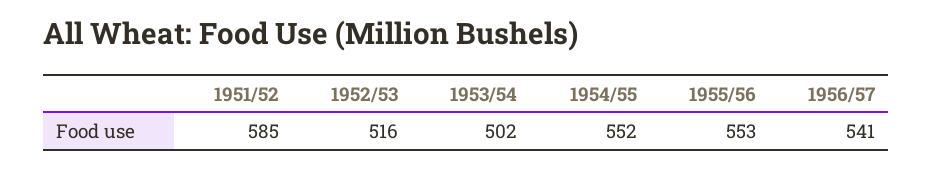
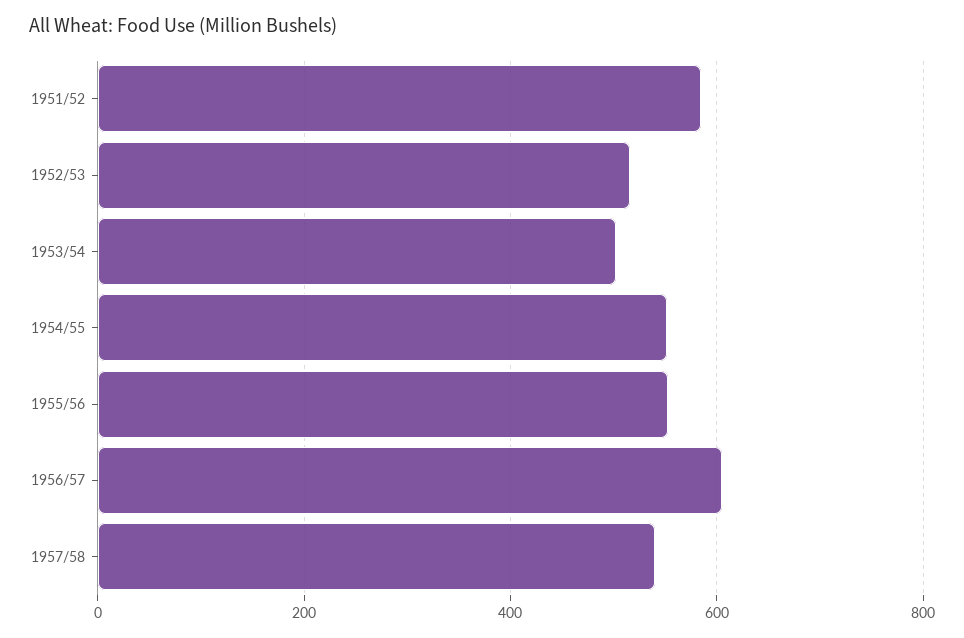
1956/57: 541 -> 600
1957/58: none -> 540

